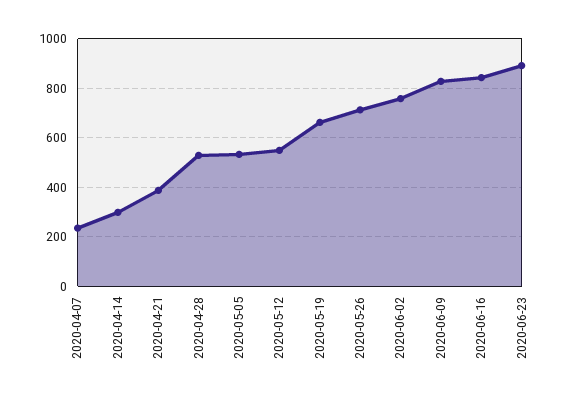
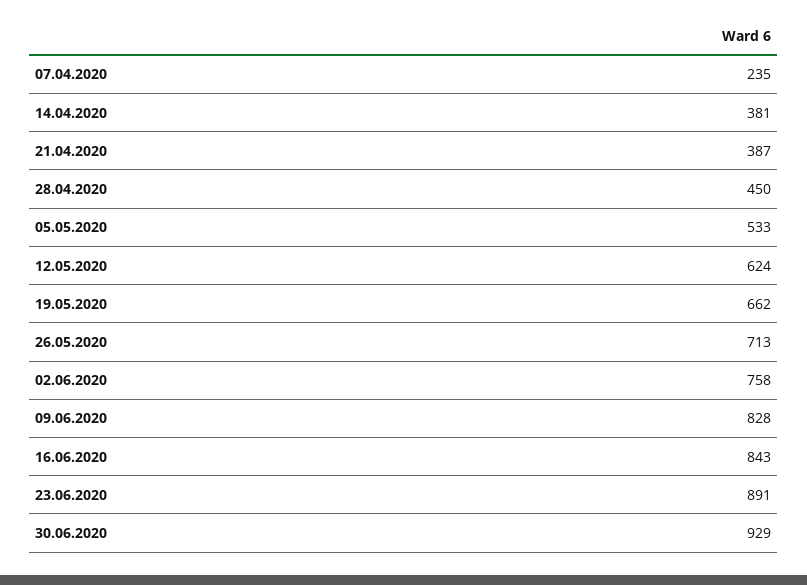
2020-04-14: 300 -> 381
2020-04-28: 525 -> 450
2020-05-12: 550 -> 624
30.06.2020: none -> 929

